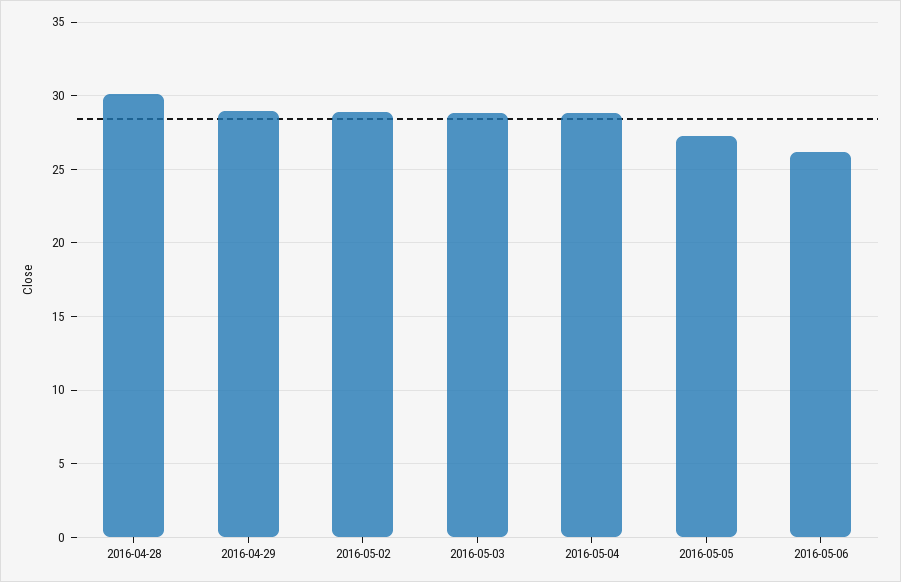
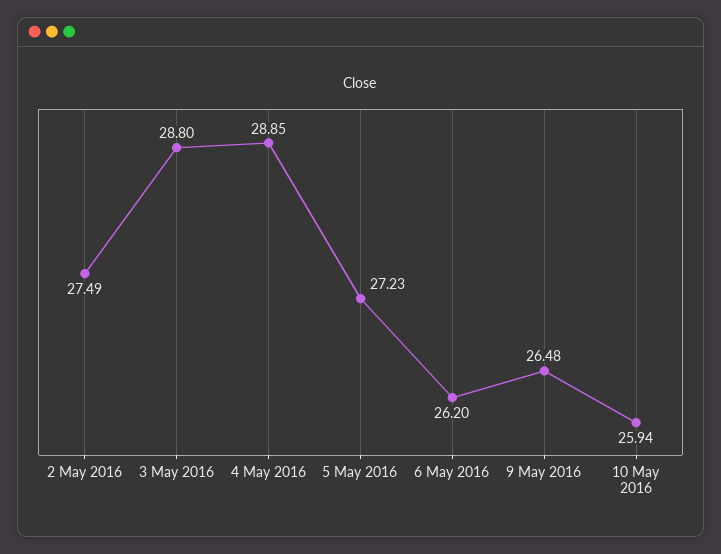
2016-04-28: 30 -> none
2016-04-29: 29 -> none
2016-05-02: 29 -> 27.49
9 May 2016: none -> 26.48
10 May 2016: none -> 25.94

